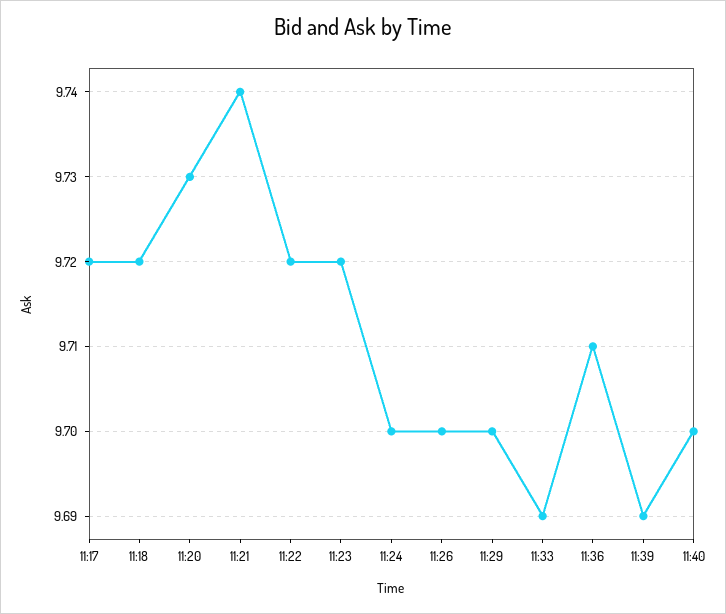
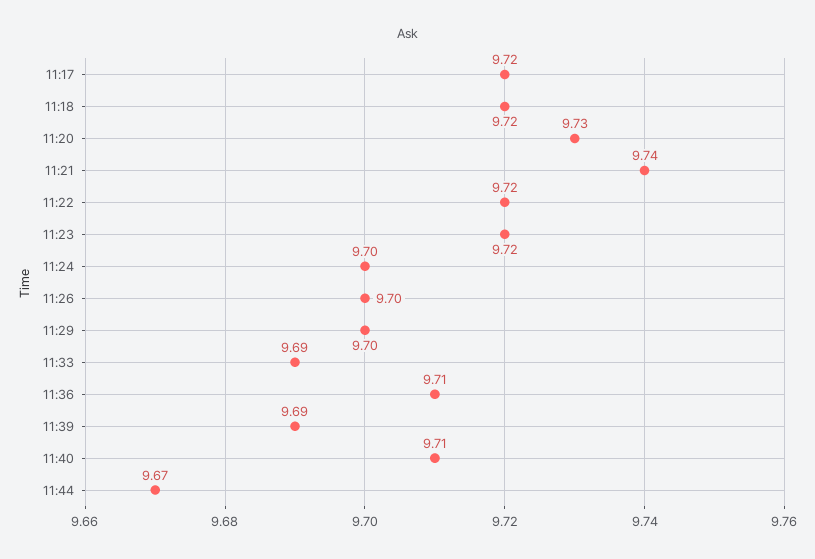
11:40: 9.7 -> 9.71
11:44: none -> 9.67

